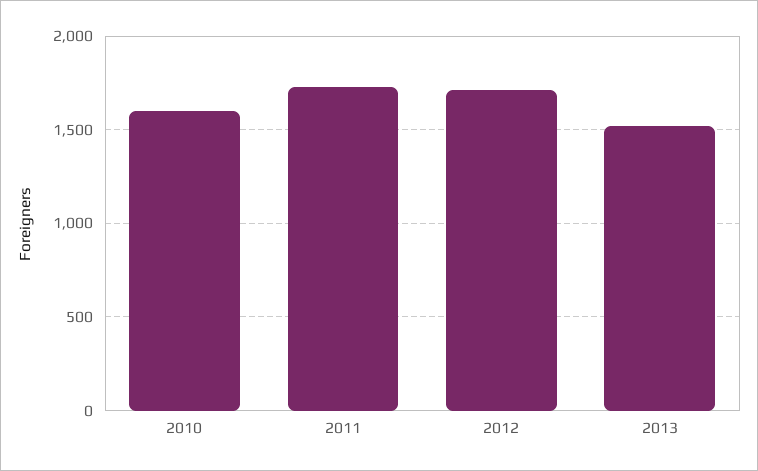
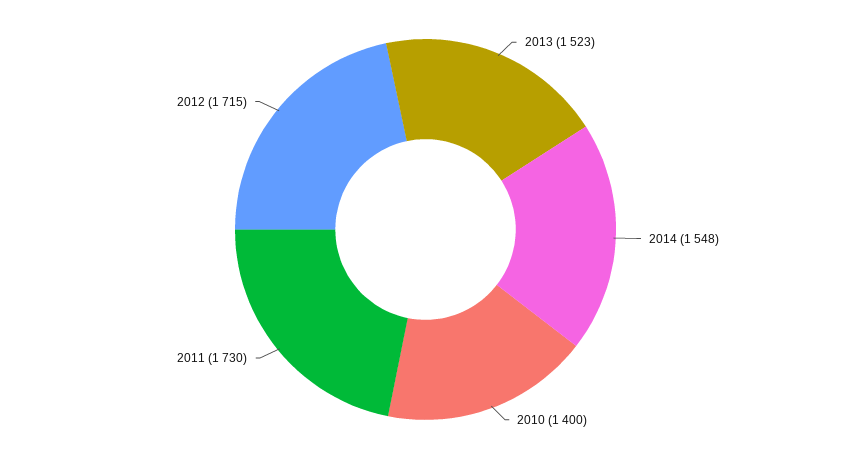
2010: 1600 -> 1400
2014: none -> 1548

